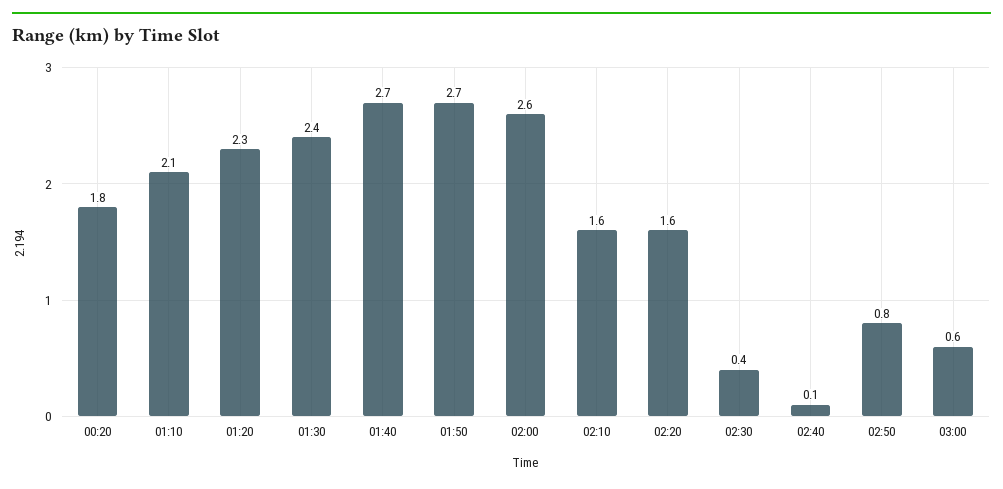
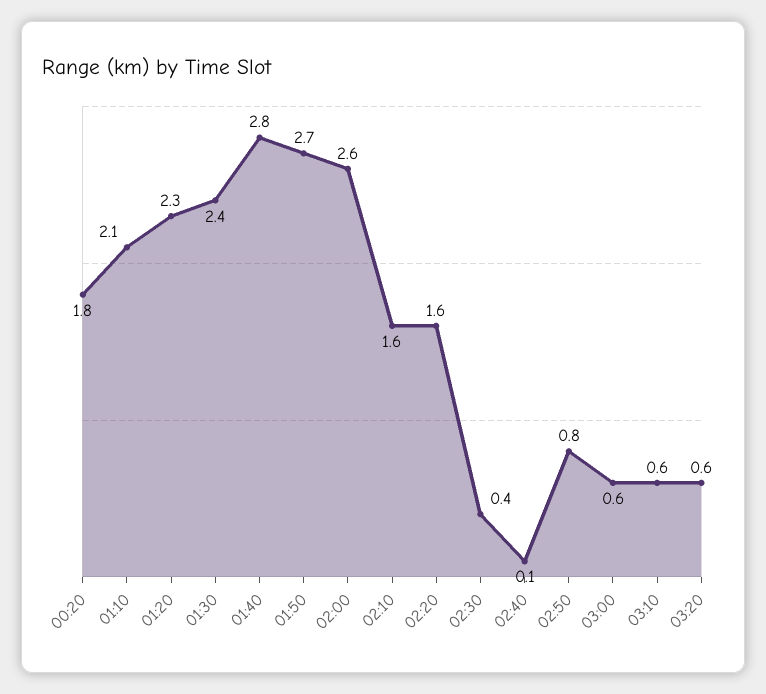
01:40: 2.7 -> 2.8
03:10: none -> 0.6
03:20: none -> 0.6

